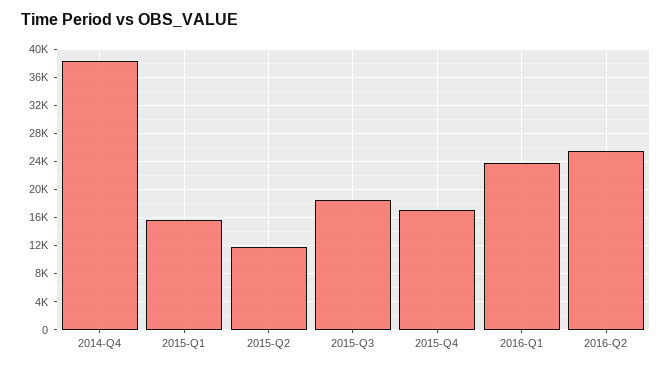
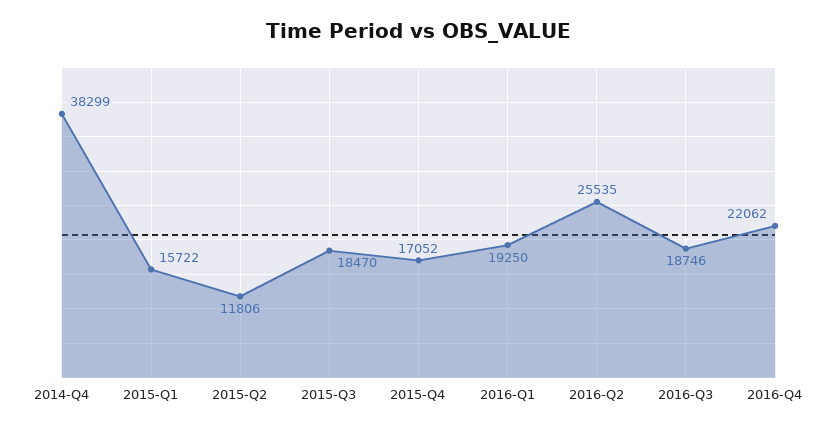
2016-Q1: 24000 -> 19250
2016-Q3: none -> 18746
2016-Q4: none -> 22062

